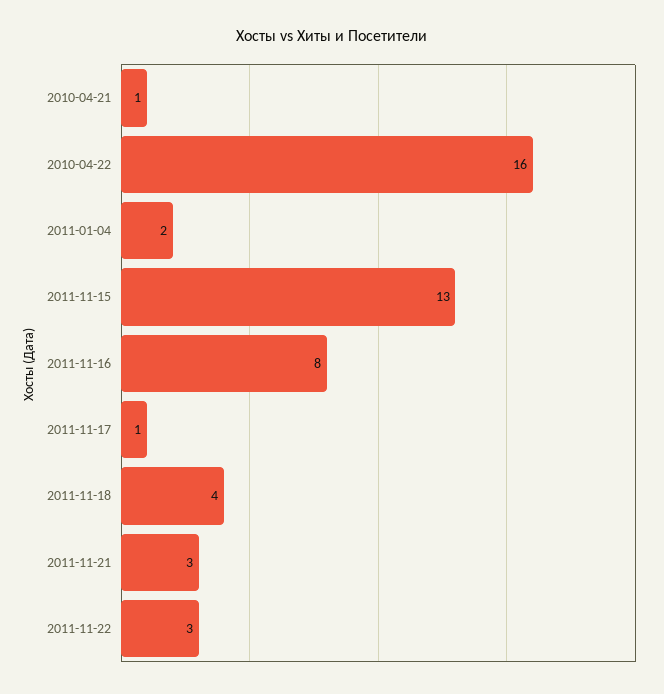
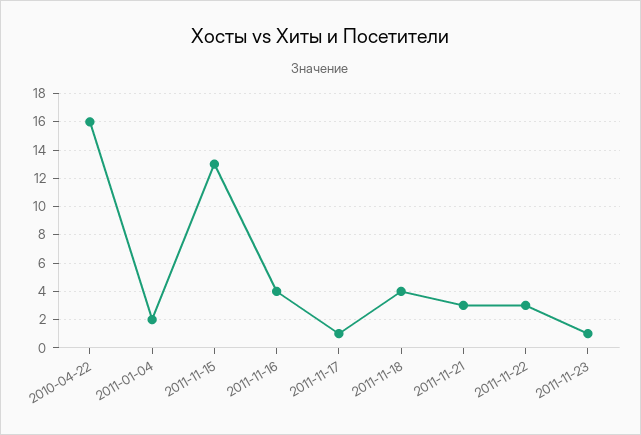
2010-04-21: 1 -> none
2011-11-16: 8 -> 4
2011-11-23: none -> 1

